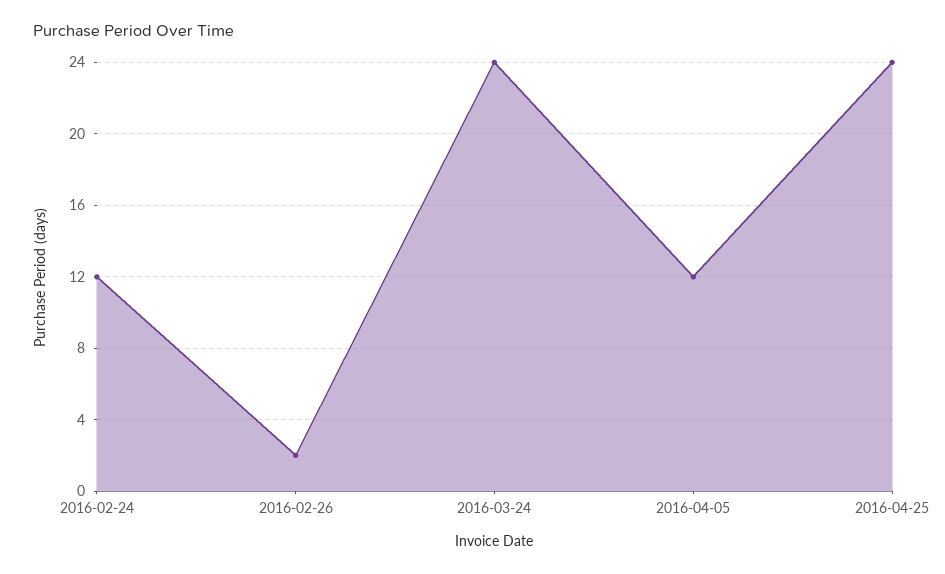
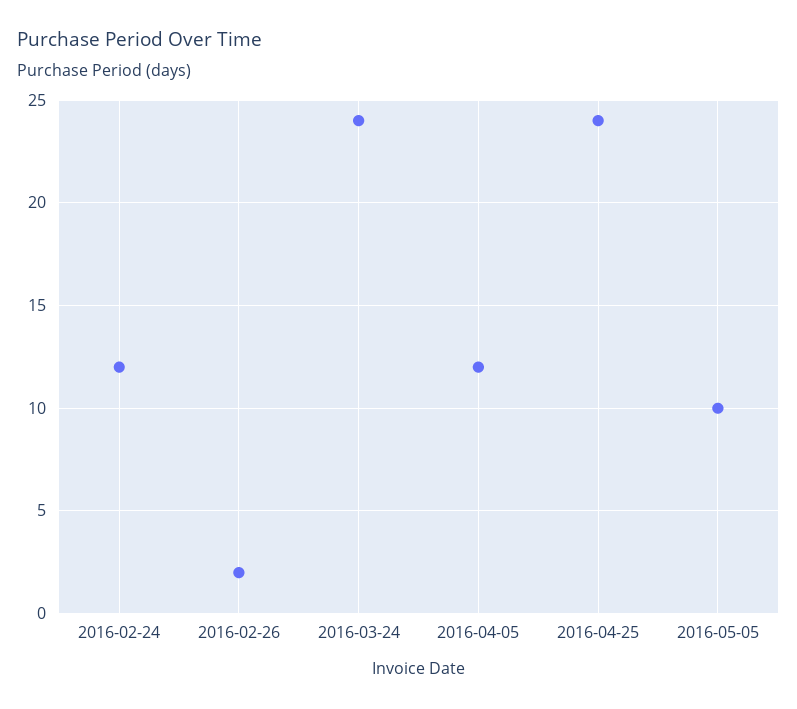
2016-05-05: none -> 10

